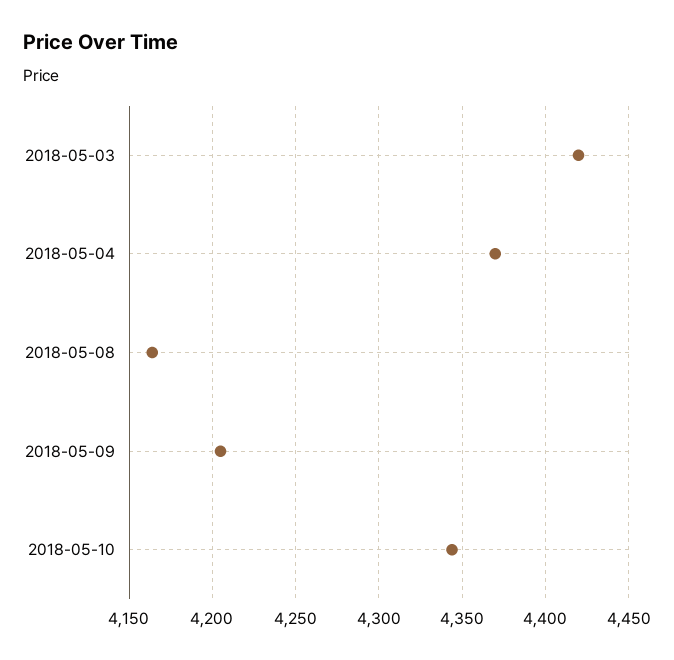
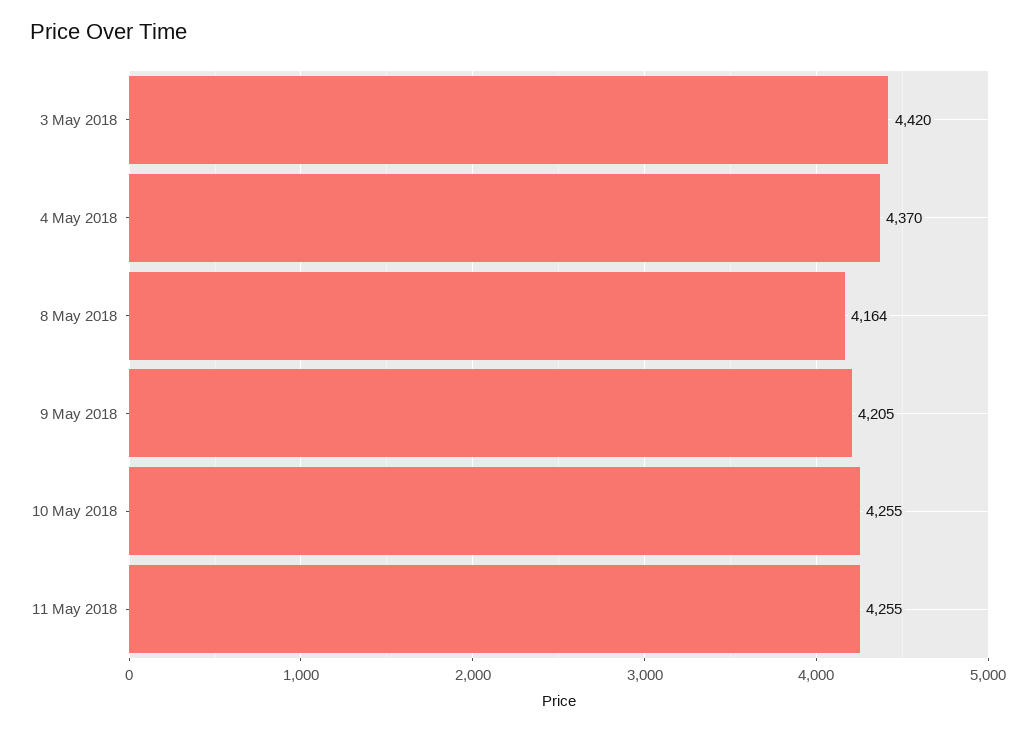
2018-05-10: 4345 -> 4255
11 May 2018: none -> 4255

